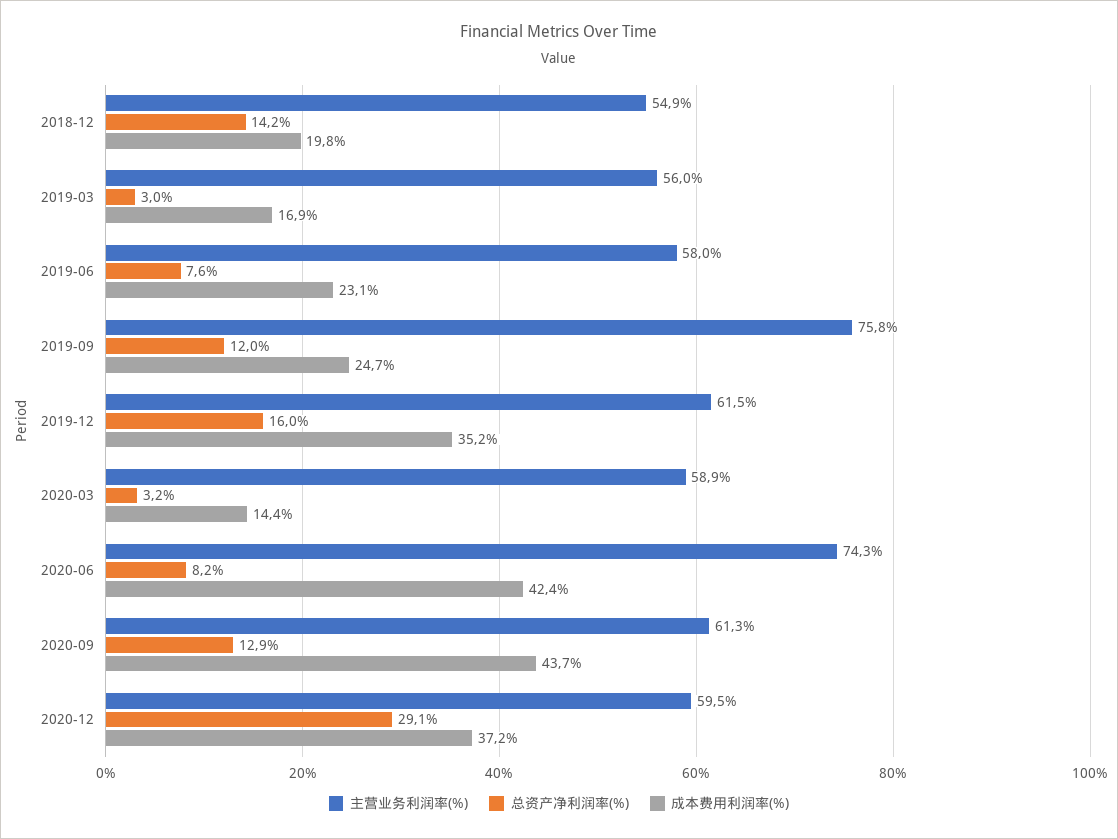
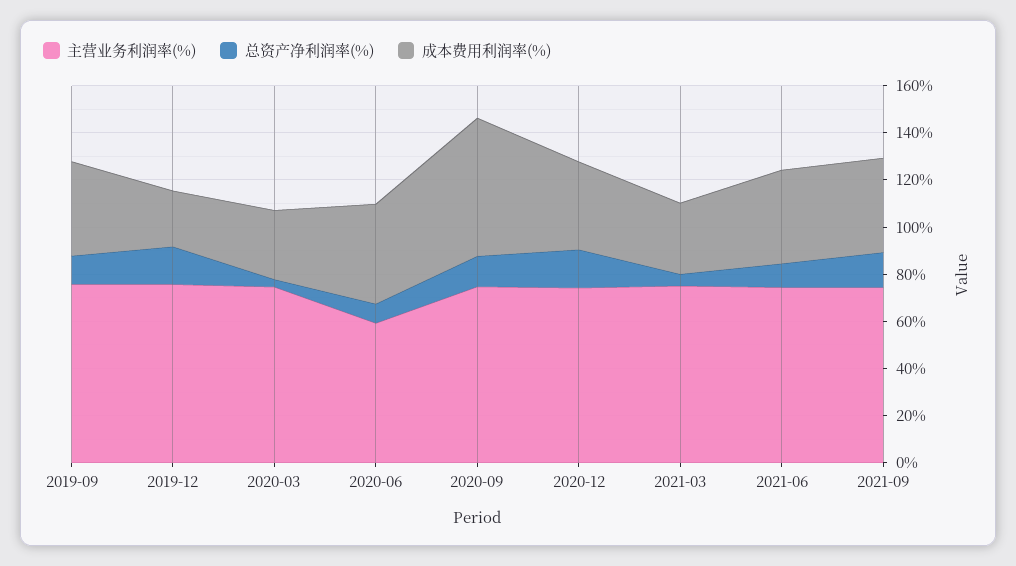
主营业务利润率(%), 2018-12: 54.9 -> none
总资产净利润率(%), 2018-12: 14.2 -> none
成本费用利润率(%), 2018-12: 19.8 -> none
主营业务利润率(%), 2019-03: 56 -> none
总资产净利润率(%), 2019-03: 3 -> none
成本费用利润率(%), 2019-03: 16.9 -> none
主营业务利润率(%), 2019-06: 58 -> none
总资产净利润率(%), 2019-06: 7.6 -> none
成本费用利润率(%), 2019-06: 23.1 -> none
成本费用利润率(%), 2019-09: 24.7 -> 40
主营业务利润率(%), 2019-12: 61.5 -> 75
成本费用利润率(%), 2019-12: 35.2 -> 25
主营业务利润率(%), 2020-03: 58.9 -> 75
成本费用利润率(%), 2020-03: 14.4 -> 30
主营业务利润率(%), 2020-06: 74.3 -> 60
主营业务利润率(%), 2020-09: 61.3 -> 75
成本费用利润率(%), 2020-09: 43.7 -> 60
主营业务利润率(%), 2020-12: 59.5 -> 75
总资产净利润率(%), 2020-12: 29.1 -> 15
主营业务利润率(%), 2021-03: none -> 75
总资产净利润率(%), 2021-03: none -> 5
成本费用利润率(%), 2021-03: none -> 30
主营业务利润率(%), 2021-06: none -> 75
总资产净利润率(%), 2021-06: none -> 10
成本费用利润率(%), 2021-06: none -> 40
主营业务利润率(%), 2021-09: none -> 75
总资产净利润率(%), 2021-09: none -> 15
成本费用利润率(%), 2021-09: none -> 40

